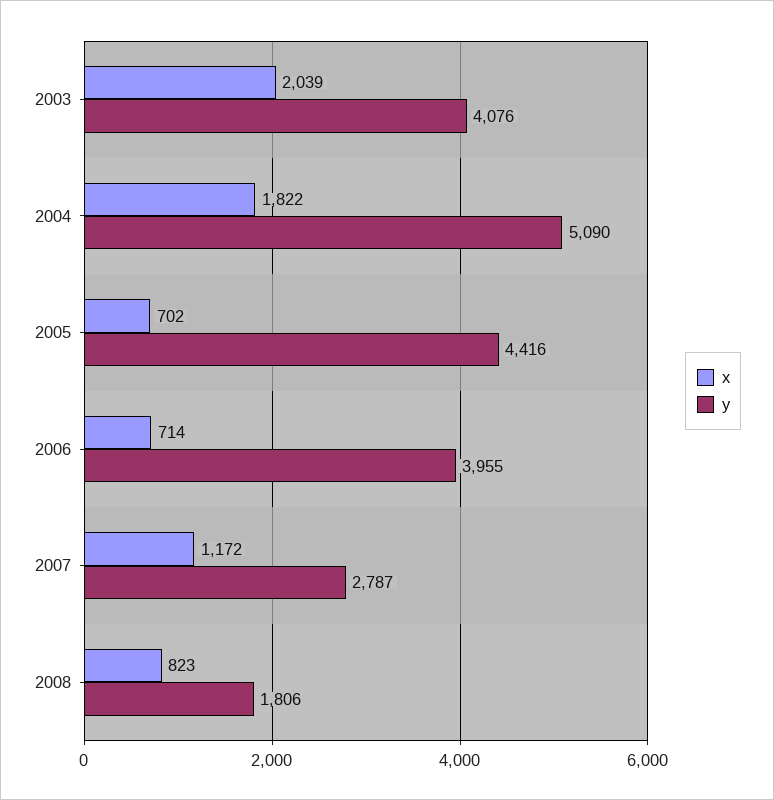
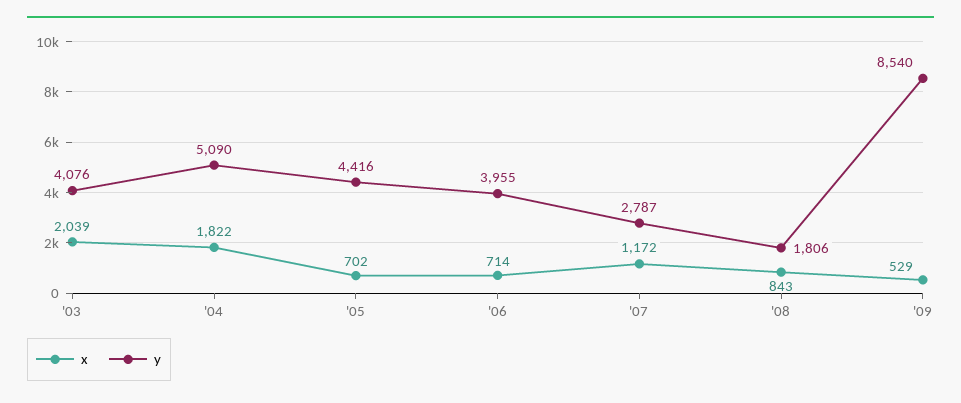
x, 2008: 823 -> 843
x, '09: none -> 529
y, '09: none -> 8540

